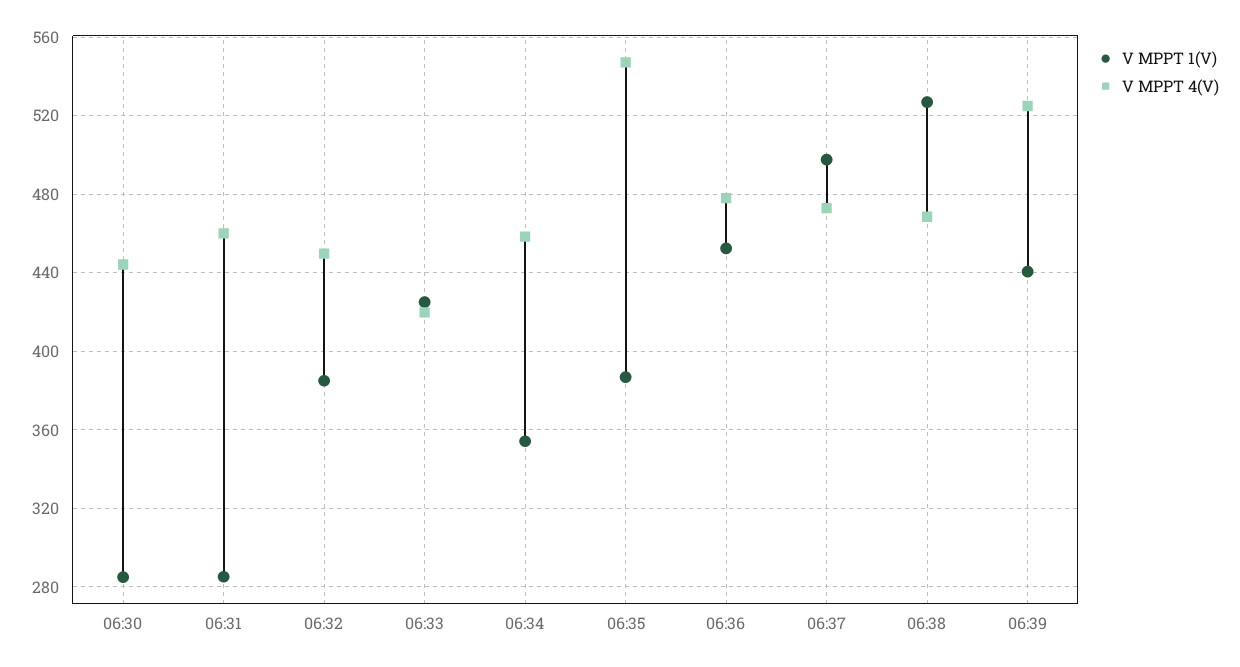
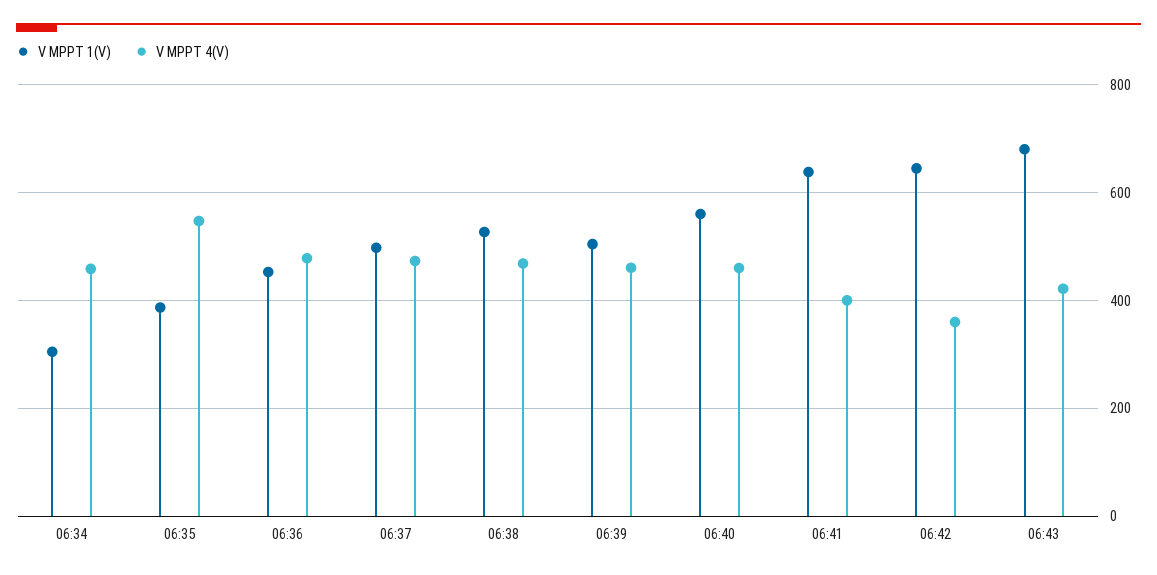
V MPPT 1(V), 06:30: 285 -> none
V MPPT 4(V), 06:30: 445 -> none
V MPPT 1(V), 06:31: 285 -> none
V MPPT 4(V), 06:31: 460 -> none
V MPPT 1(V), 06:32: 385 -> none
V MPPT 4(V), 06:32: 450 -> none
V MPPT 1(V), 06:33: 425 -> none
V MPPT 4(V), 06:33: 420 -> none
V MPPT 1(V), 06:34: 355 -> 300
V MPPT 1(V), 06:39: 440 -> 500
V MPPT 4(V), 06:39: 525 -> 460
V MPPT 1(V), 06:40: none -> 560
V MPPT 4(V), 06:40: none -> 460
V MPPT 1(V), 06:41: none -> 640
V MPPT 4(V), 06:41: none -> 400
V MPPT 1(V), 06:42: none -> 640
V MPPT 4(V), 06:42: none -> 360
V MPPT 1(V), 06:43: none -> 680
V MPPT 4(V), 06:43: none -> 420

